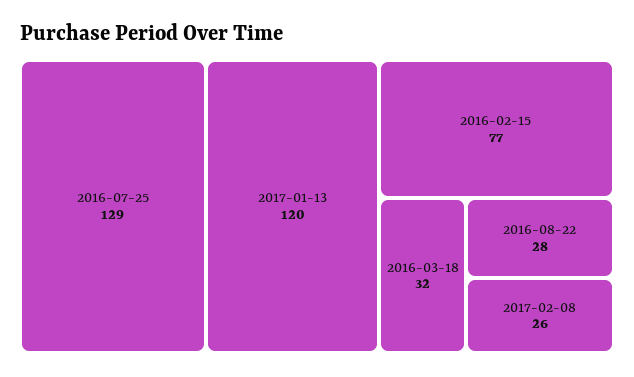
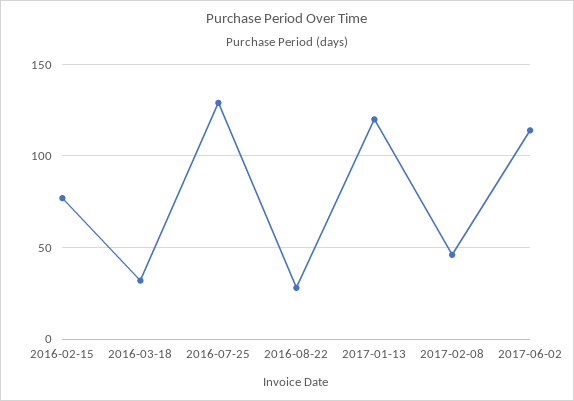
2017-02-08: 26 -> 45
2017-06-02: none -> 115

